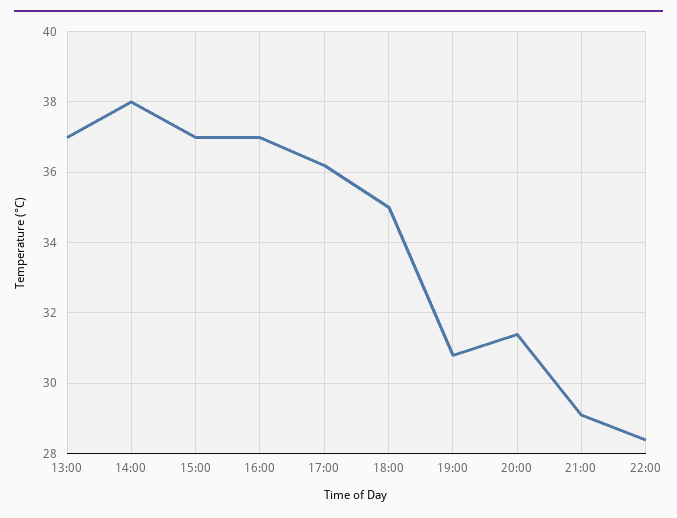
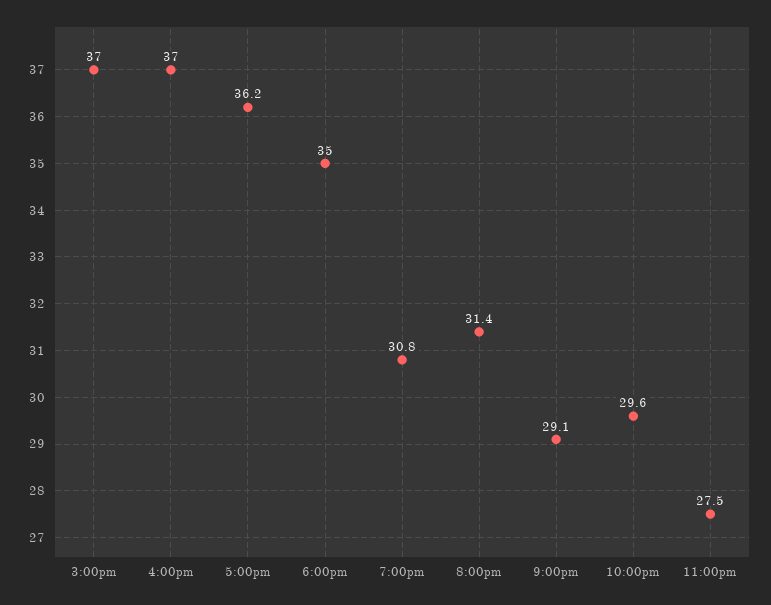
13:00: 37 -> none
14:00: 38 -> none
22:00: 28.5 -> 29.6
11:00pm: none -> 27.5

